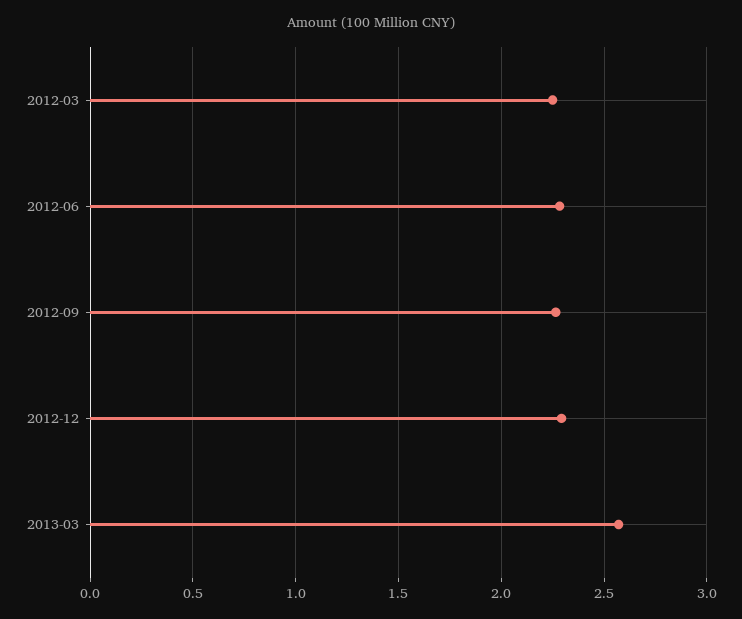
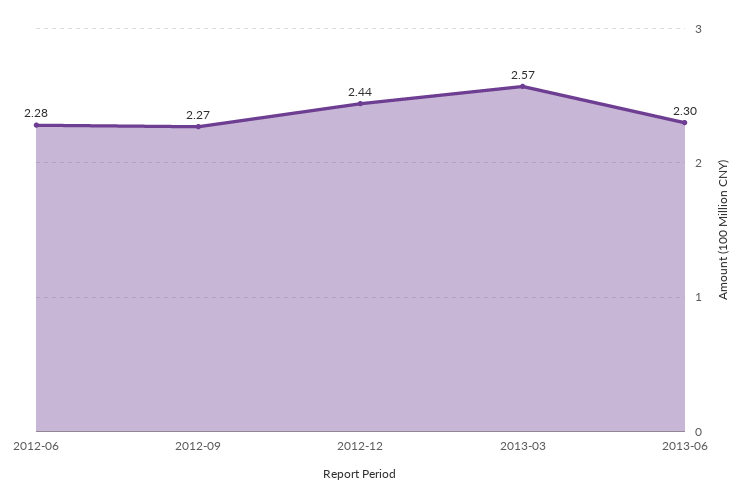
2012-03: 2.25 -> none
2012-12: 2.3 -> 2.44
2013-06: none -> 2.3

